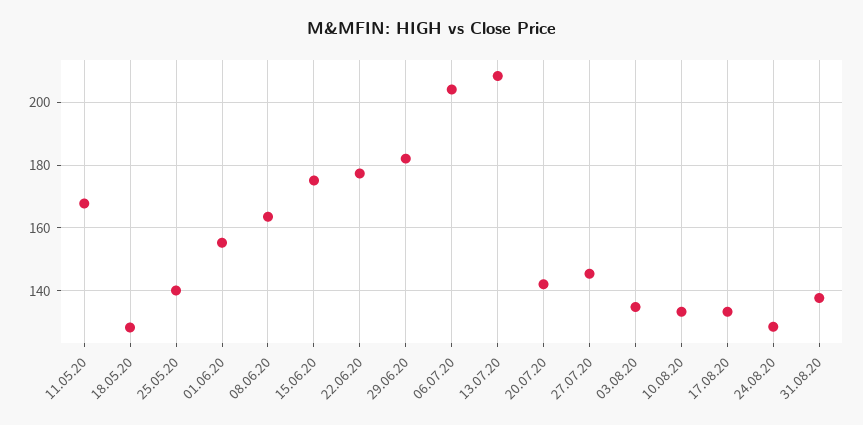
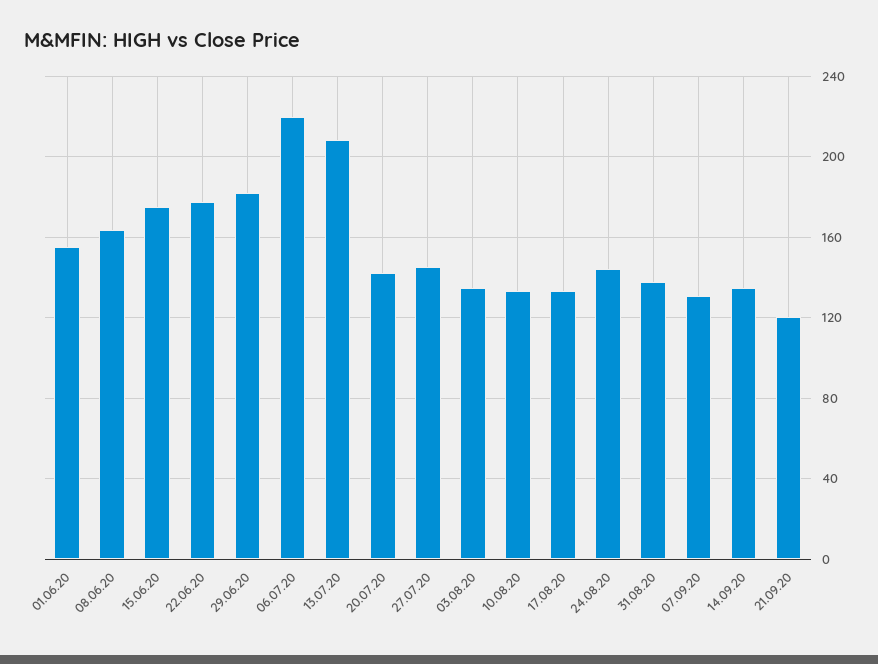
11.05.20: 168 -> none
18.05.20: 128 -> none
25.05.20: 140 -> none
06.07.20: 204 -> 220
24.08.20: 128 -> 145
07.09.20: none -> 130
14.09.20: none -> 135
21.09.20: none -> 120

